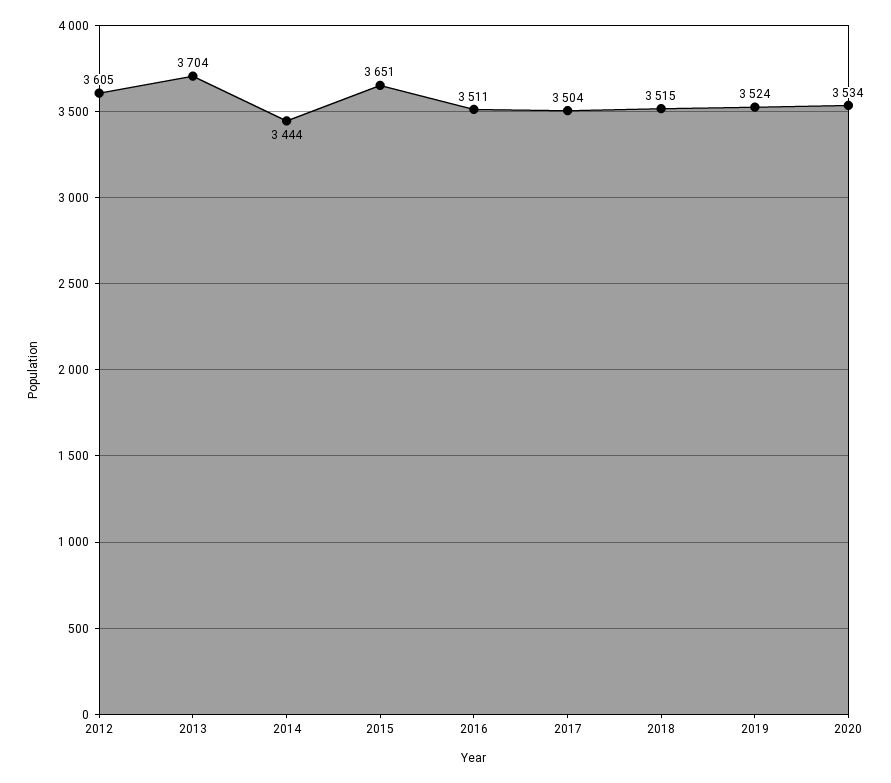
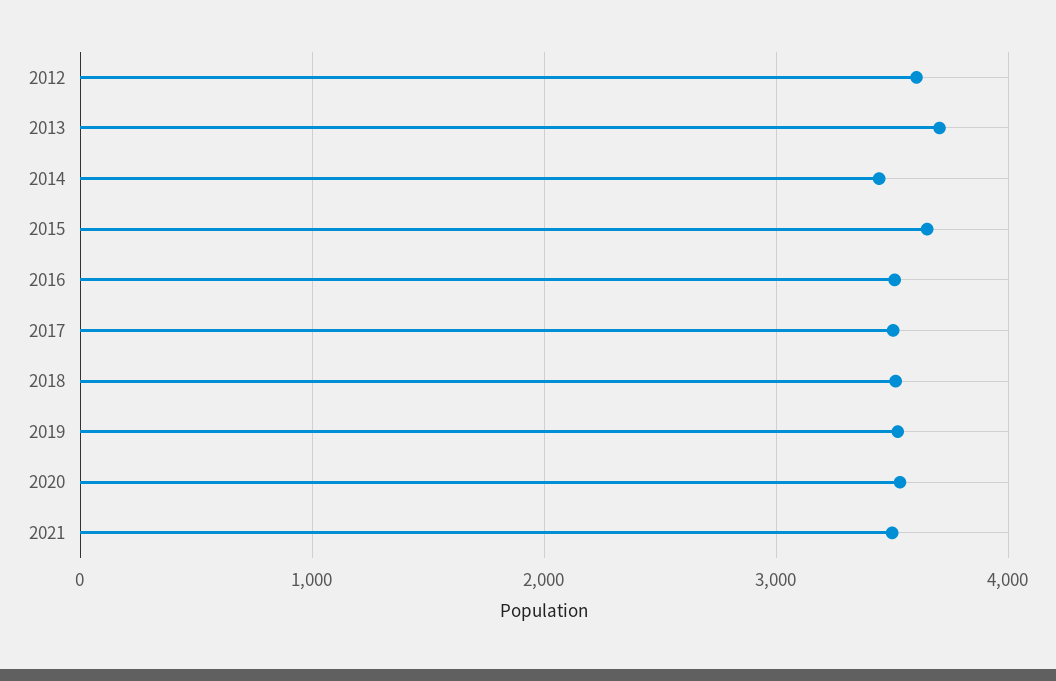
2021: none -> 3500

